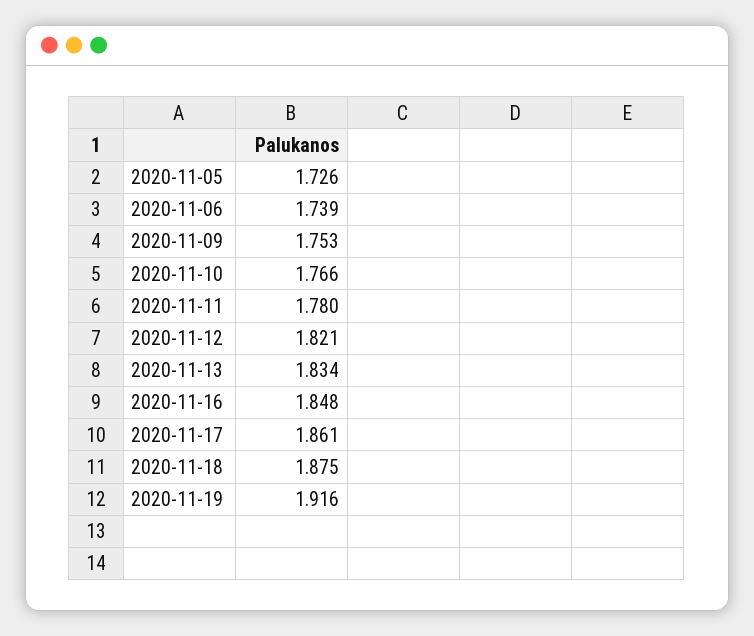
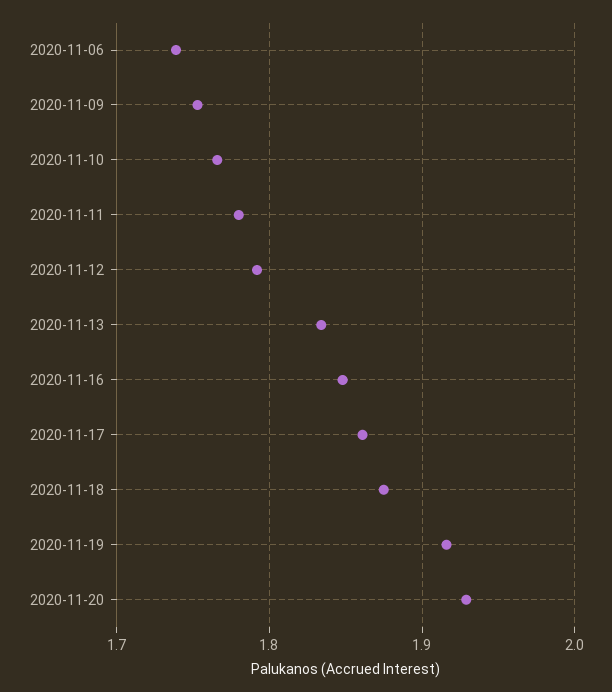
2020-11-05: 1.726 -> none
2020-11-12: 1.821 -> 1.79
2020-11-20: none -> 1.93

